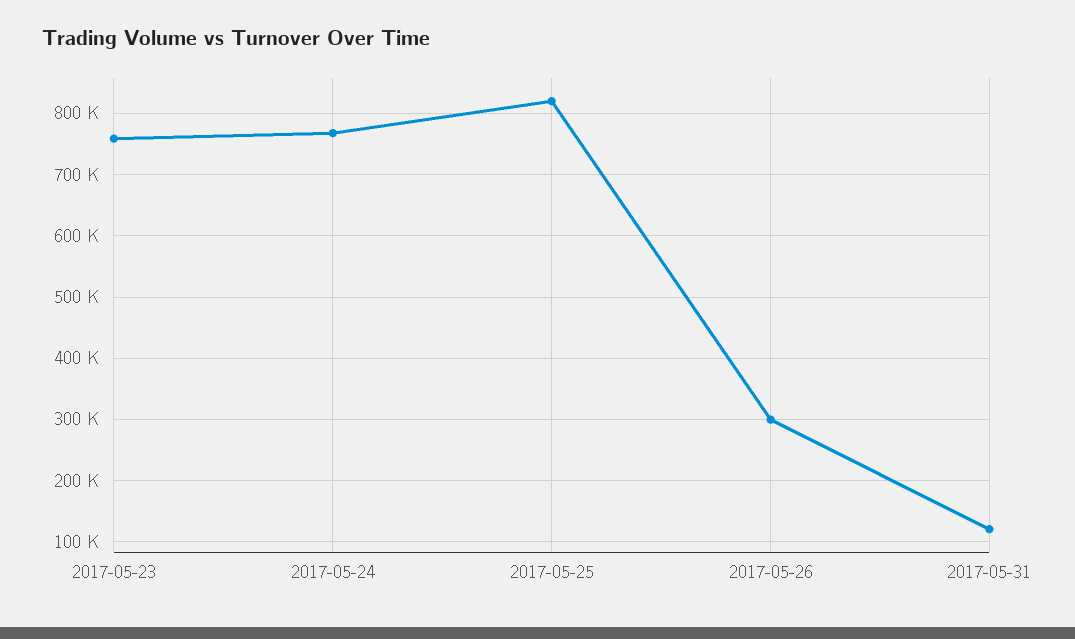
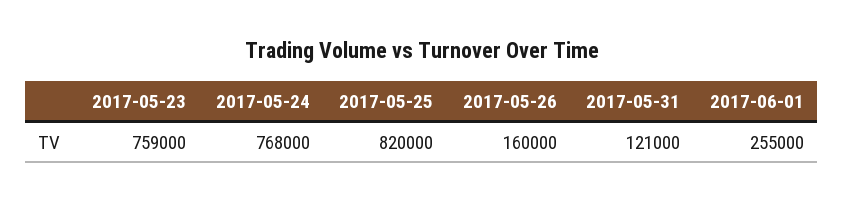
2017-05-26: 300000 -> 160000
2017-06-01: none -> 255000

